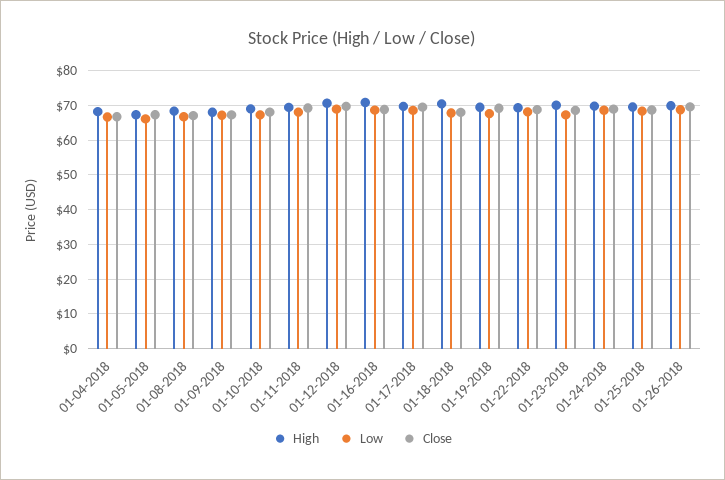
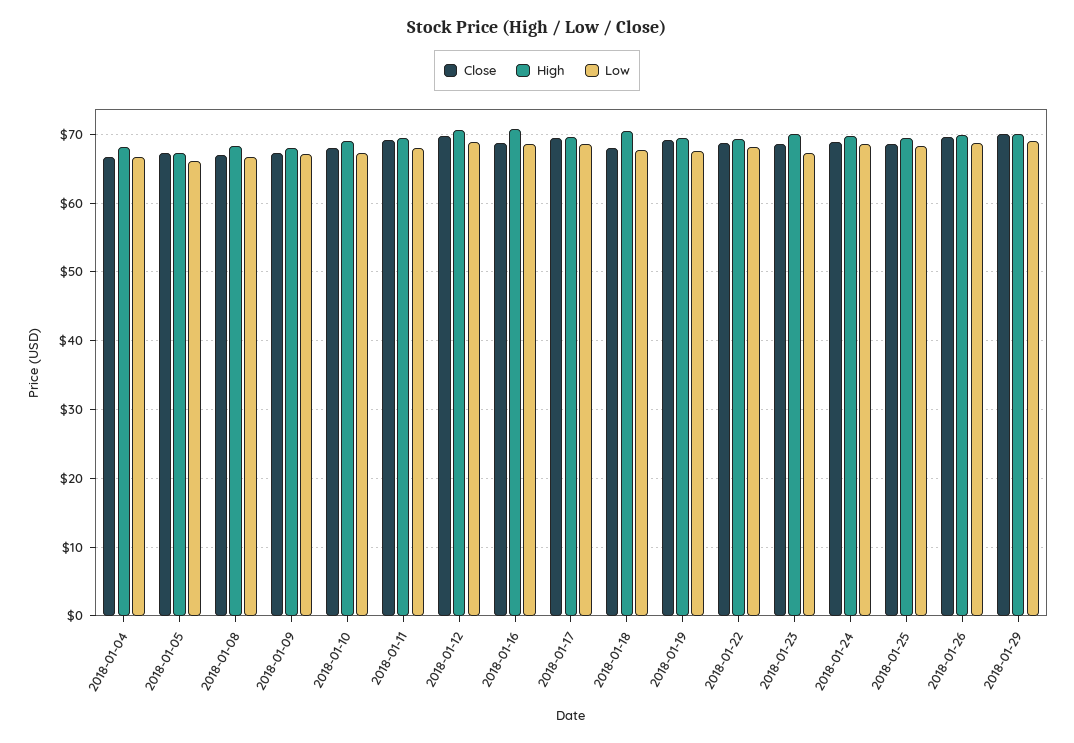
Close, 2018-01-29: none -> 70
High, 2018-01-29: none -> 70
Low, 2018-01-29: none -> 69

